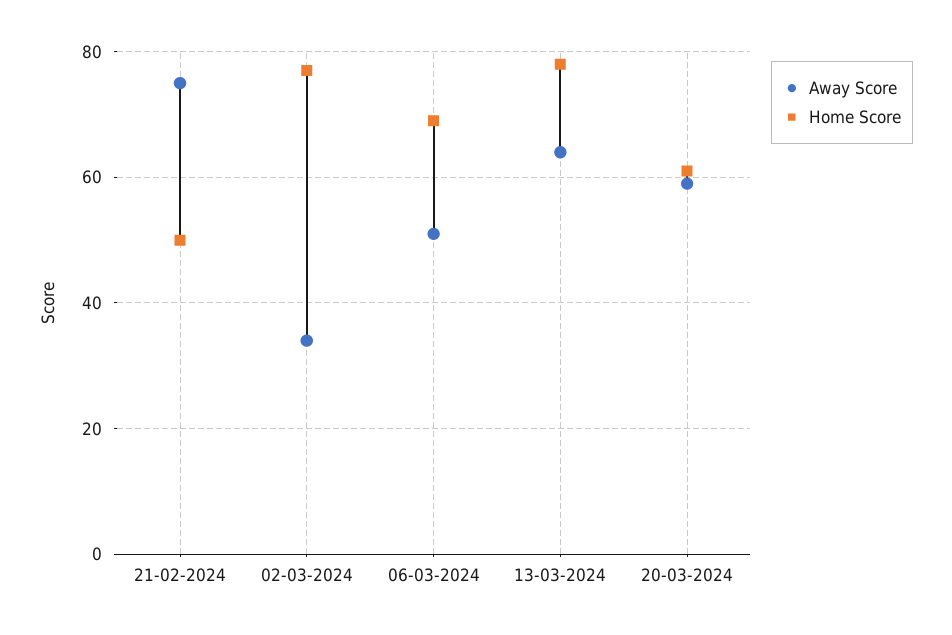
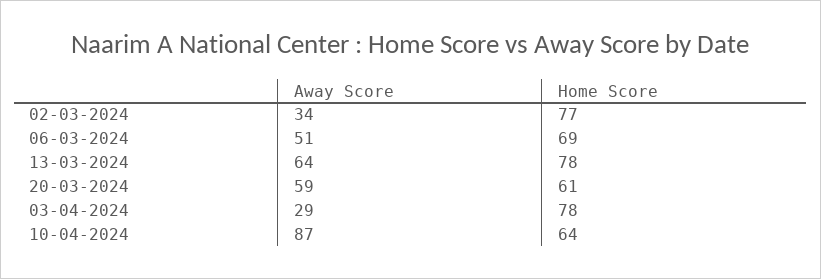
Away Score, 21-02-2024: 75 -> none
Home Score, 21-02-2024: 50 -> none
Away Score, 03-04-2024: none -> 29
Home Score, 03-04-2024: none -> 78
Away Score, 10-04-2024: none -> 87
Home Score, 10-04-2024: none -> 64

